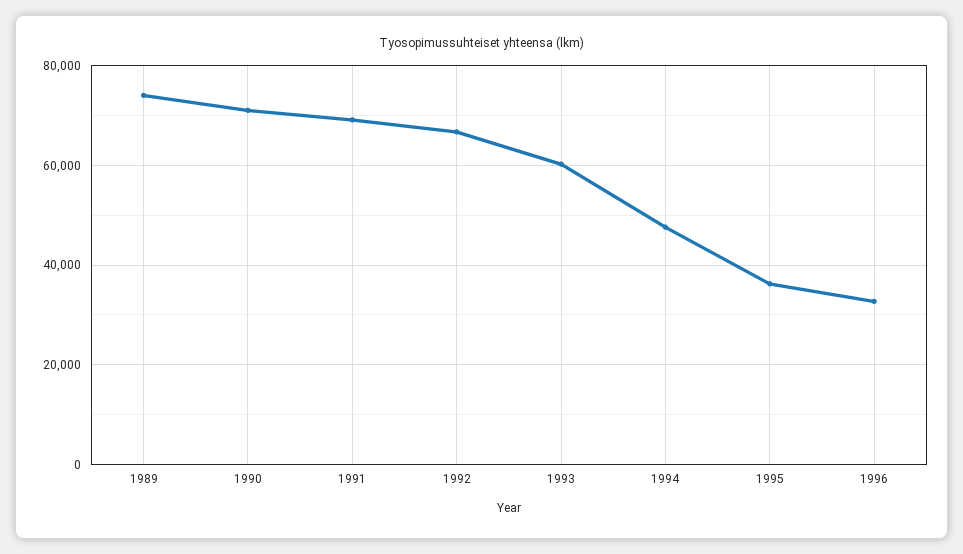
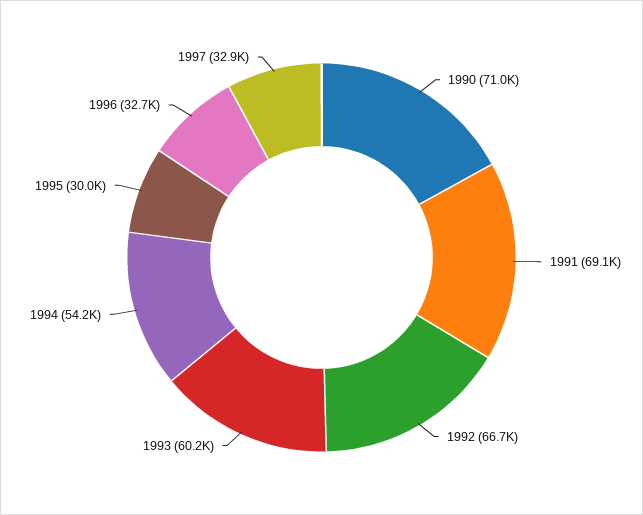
1989: 74000 -> none
1994: 48000 -> 54200
1995: 36000 -> 30000
1997: none -> 32900

